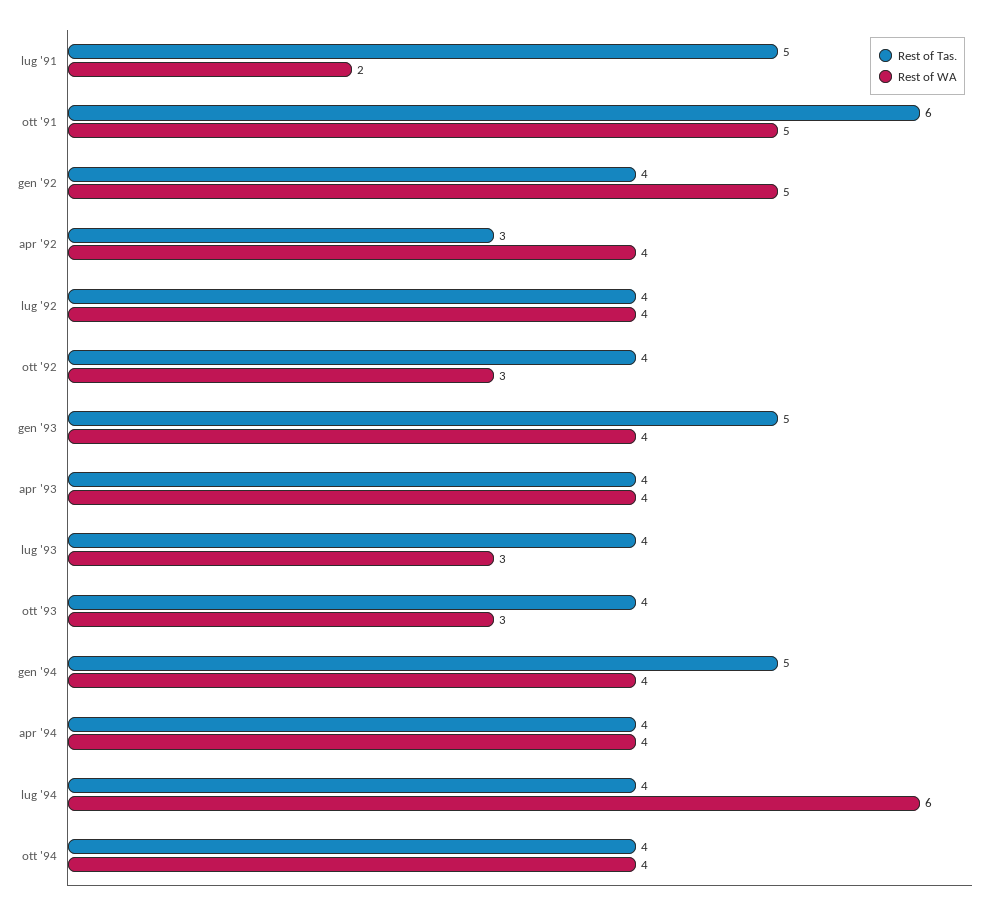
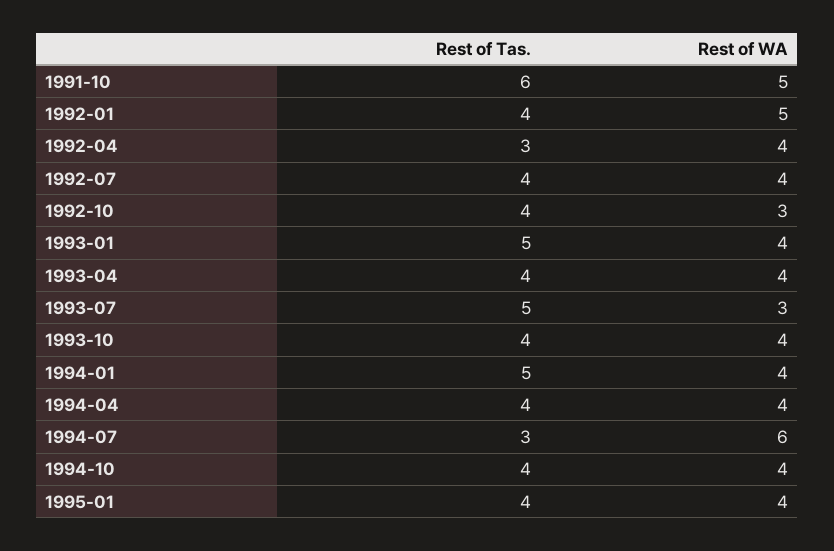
Rest of Tas., lug '91: 5 -> none
Rest of WA, lug '91: 2 -> none
Rest of Tas., lug '93: 4 -> 5
Rest of WA, ott '93: 3 -> 4
Rest of Tas., lug '94: 4 -> 3
Rest of Tas., 1995-01: none -> 4
Rest of WA, 1995-01: none -> 4

